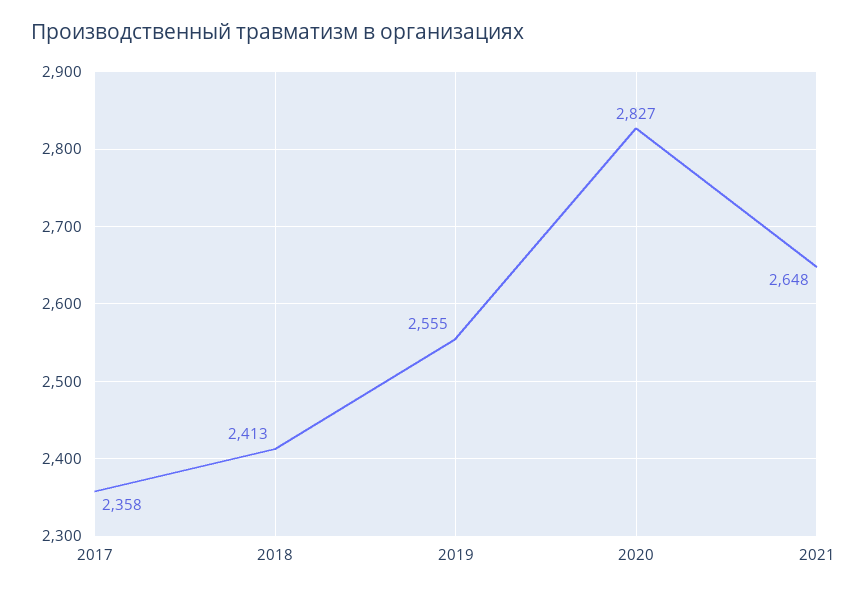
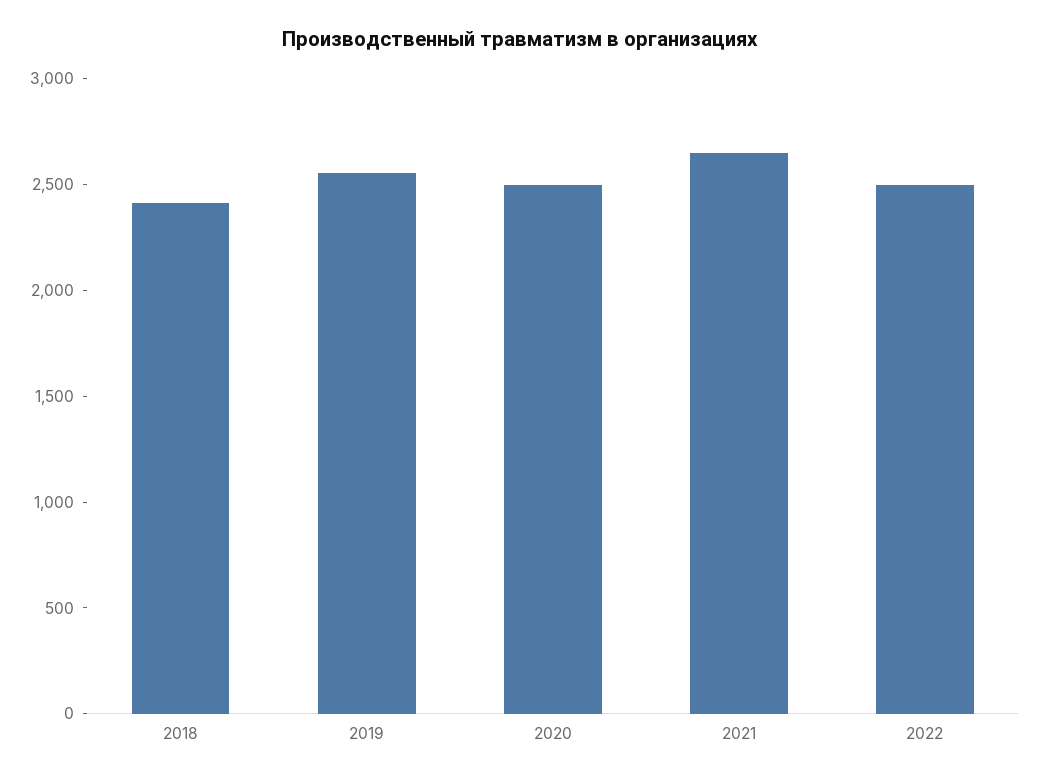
2017: 2358 -> none
2020: 2827 -> 2500
2022: none -> 2500

